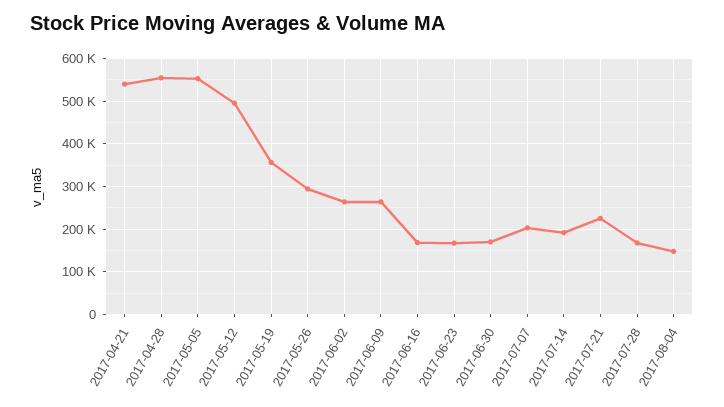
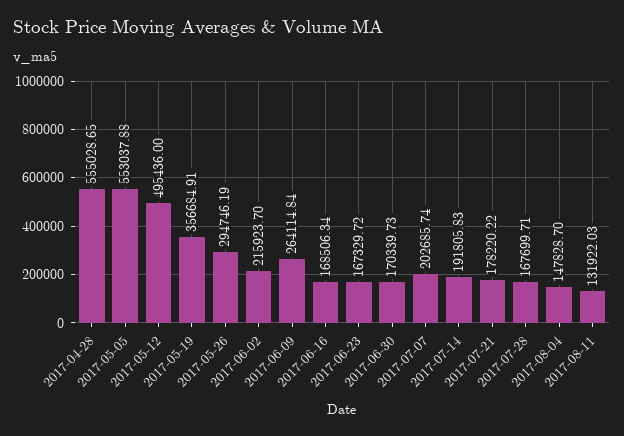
2017-04-21: 540000 -> none
2017-06-02: 260000 -> 215923.7
2017-07-21: 220000 -> 178220.22
2017-08-11: none -> 131922.03

